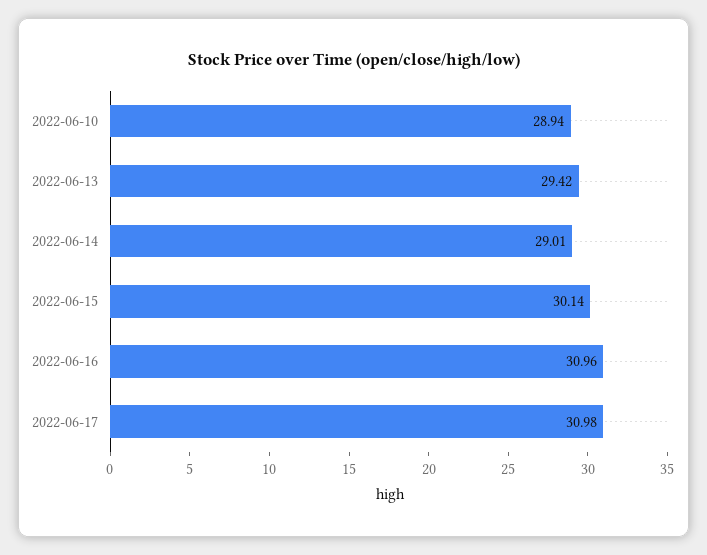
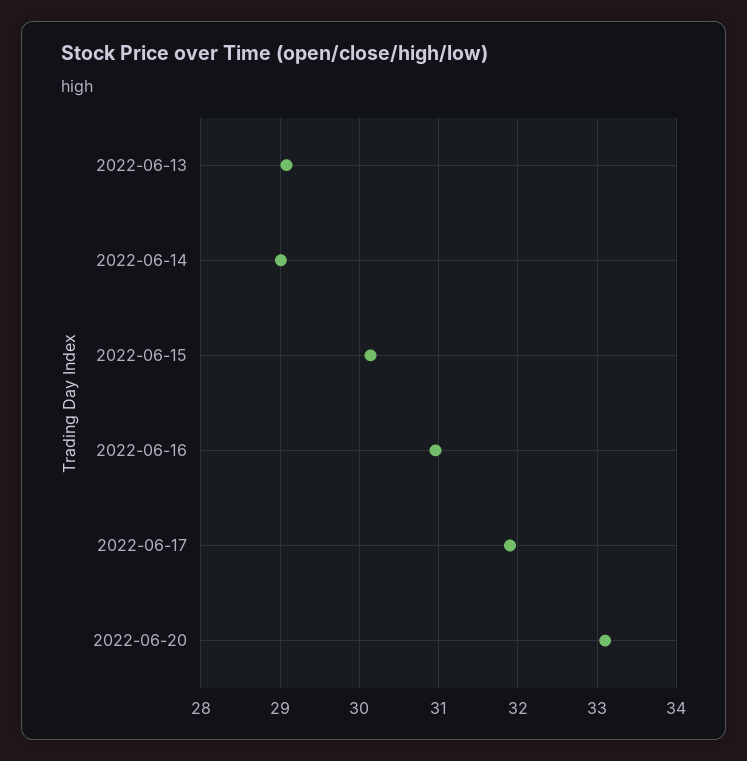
2022-06-10: 28.94 -> none
2022-06-13: 29.42 -> 29.1
2022-06-17: 30.98 -> 31.9
2022-06-20: none -> 33.1

